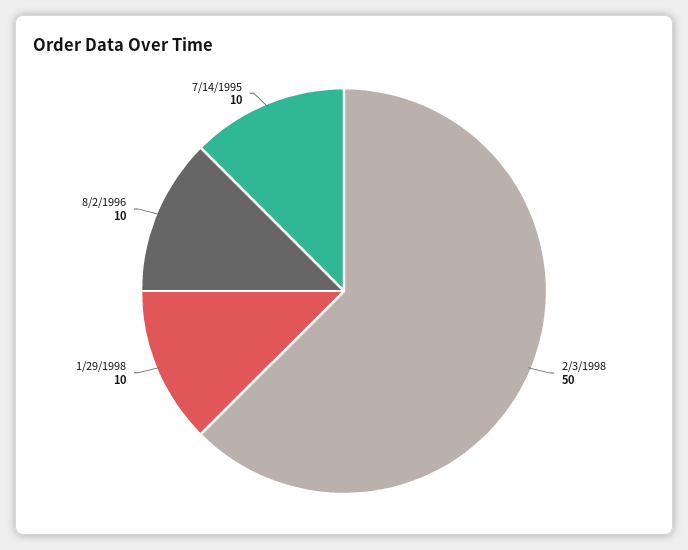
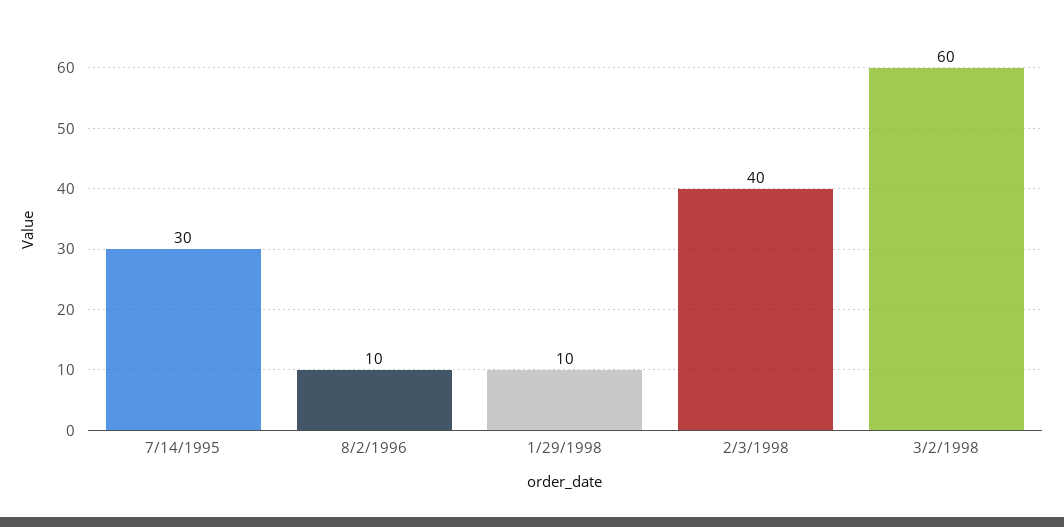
2/3/1998: 50 -> 40
7/14/1995: 10 -> 30
3/2/1998: none -> 60

